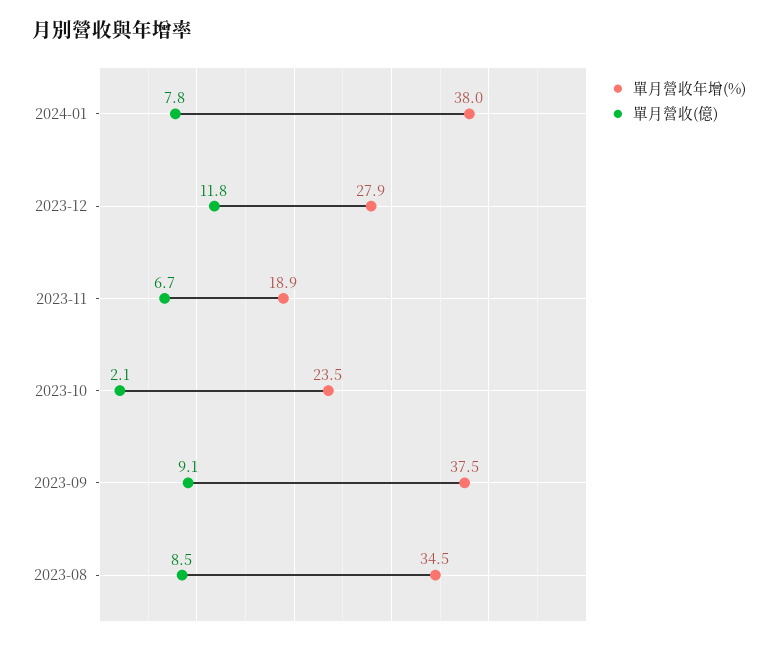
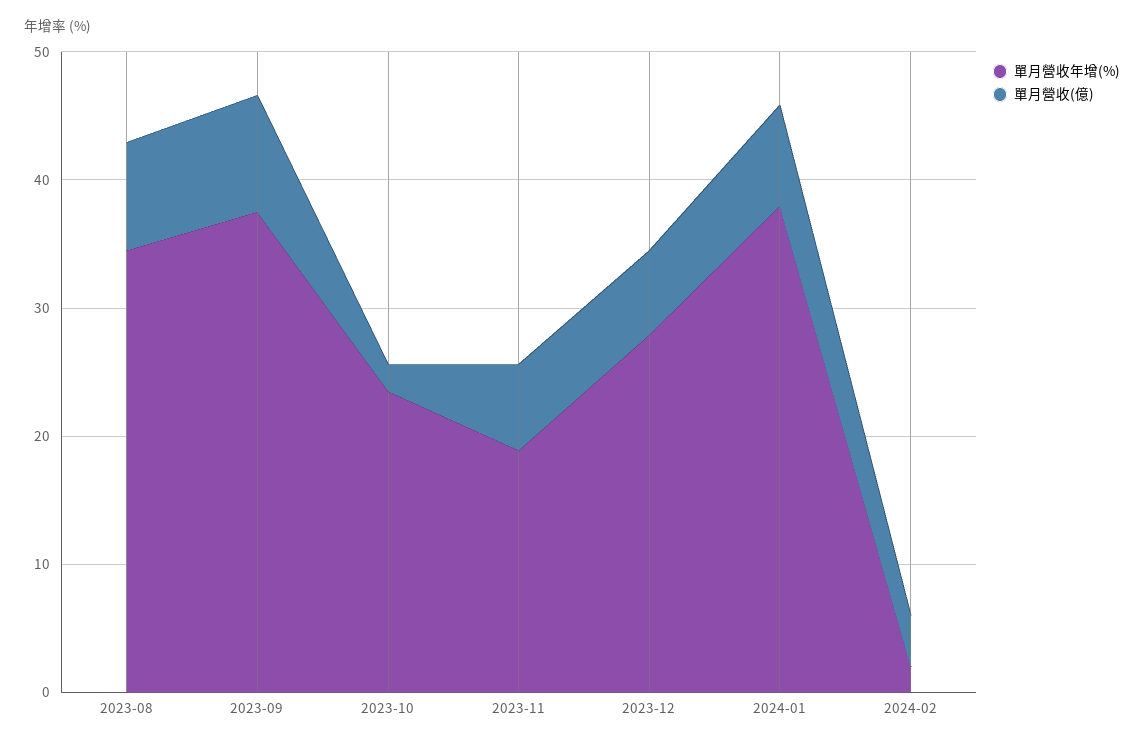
單月營收(億), 2023-12: 11.8 -> 6
單月營收年增(%), 2024-02: none -> 2
單月營收(億), 2024-02: none -> 4

